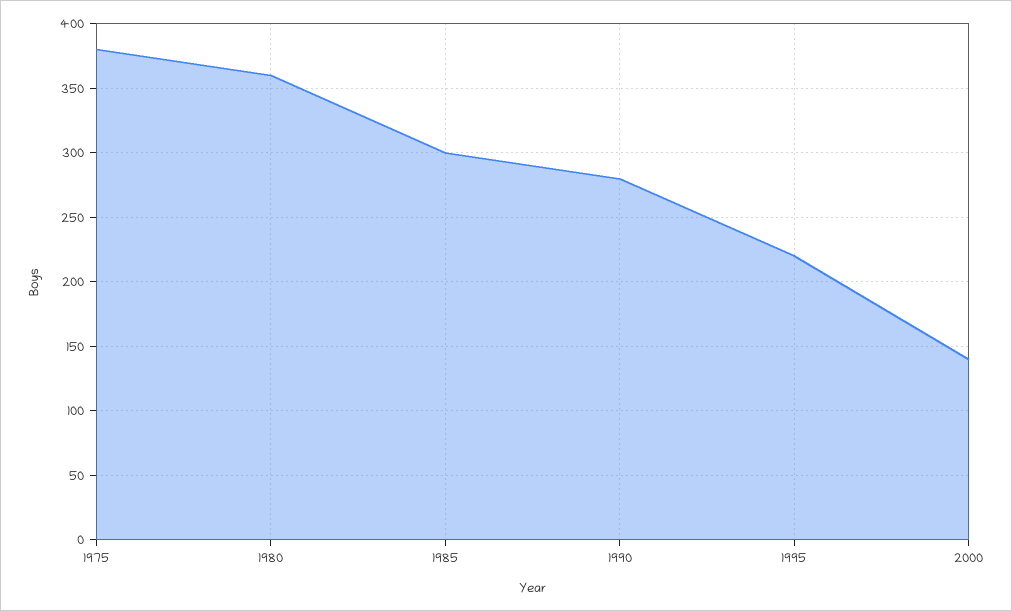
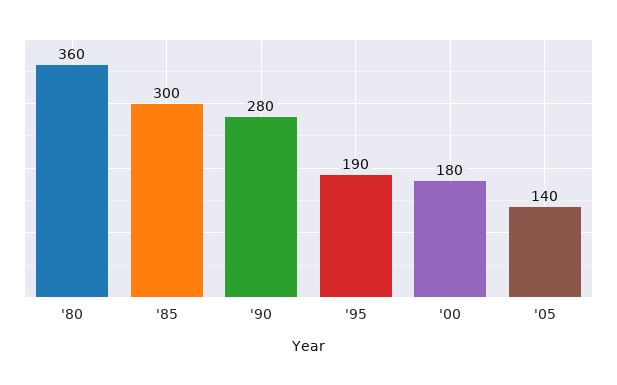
1975: 380 -> none
1995: 220 -> 190
2000: 140 -> 180
'05: none -> 140

